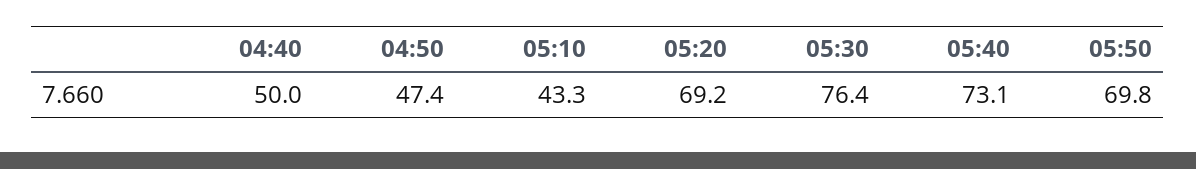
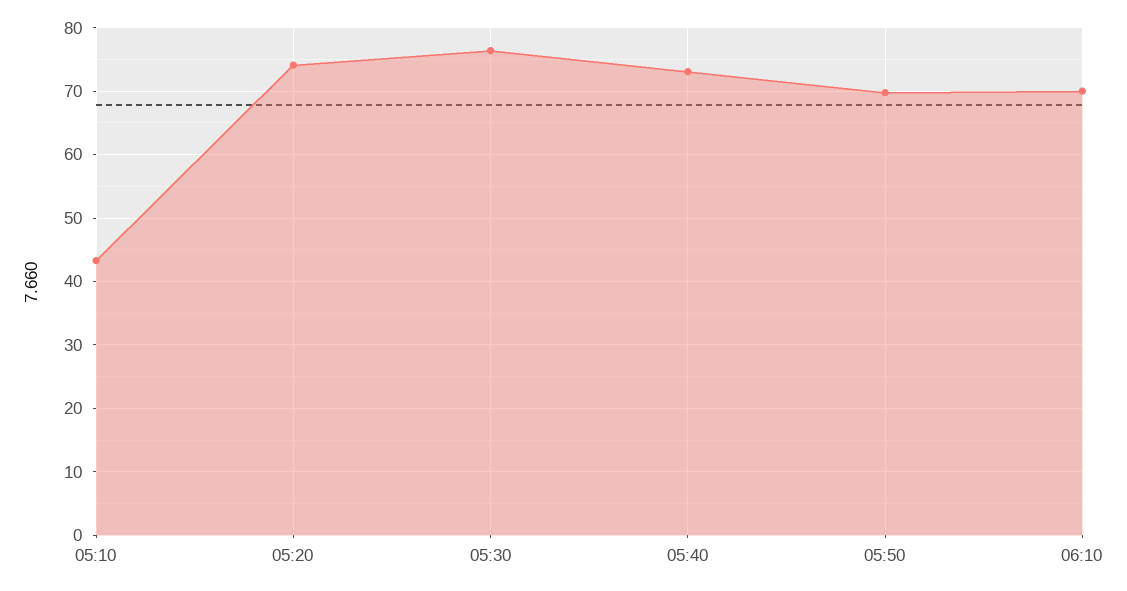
04:40: 50 -> none
04:50: 47.4 -> none
05:20: 69.2 -> 74
06:10: none -> 70

